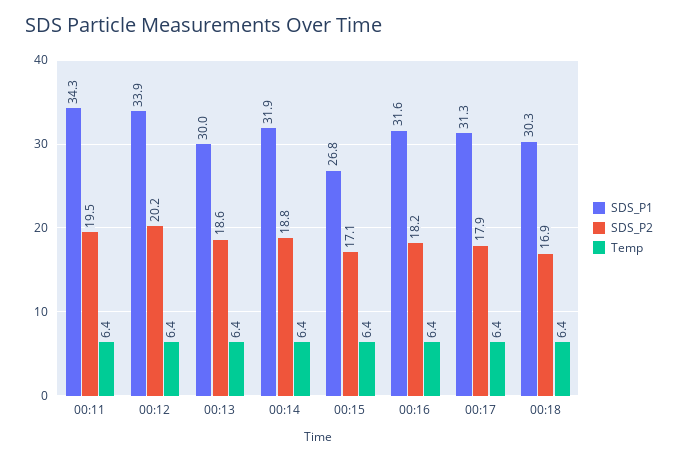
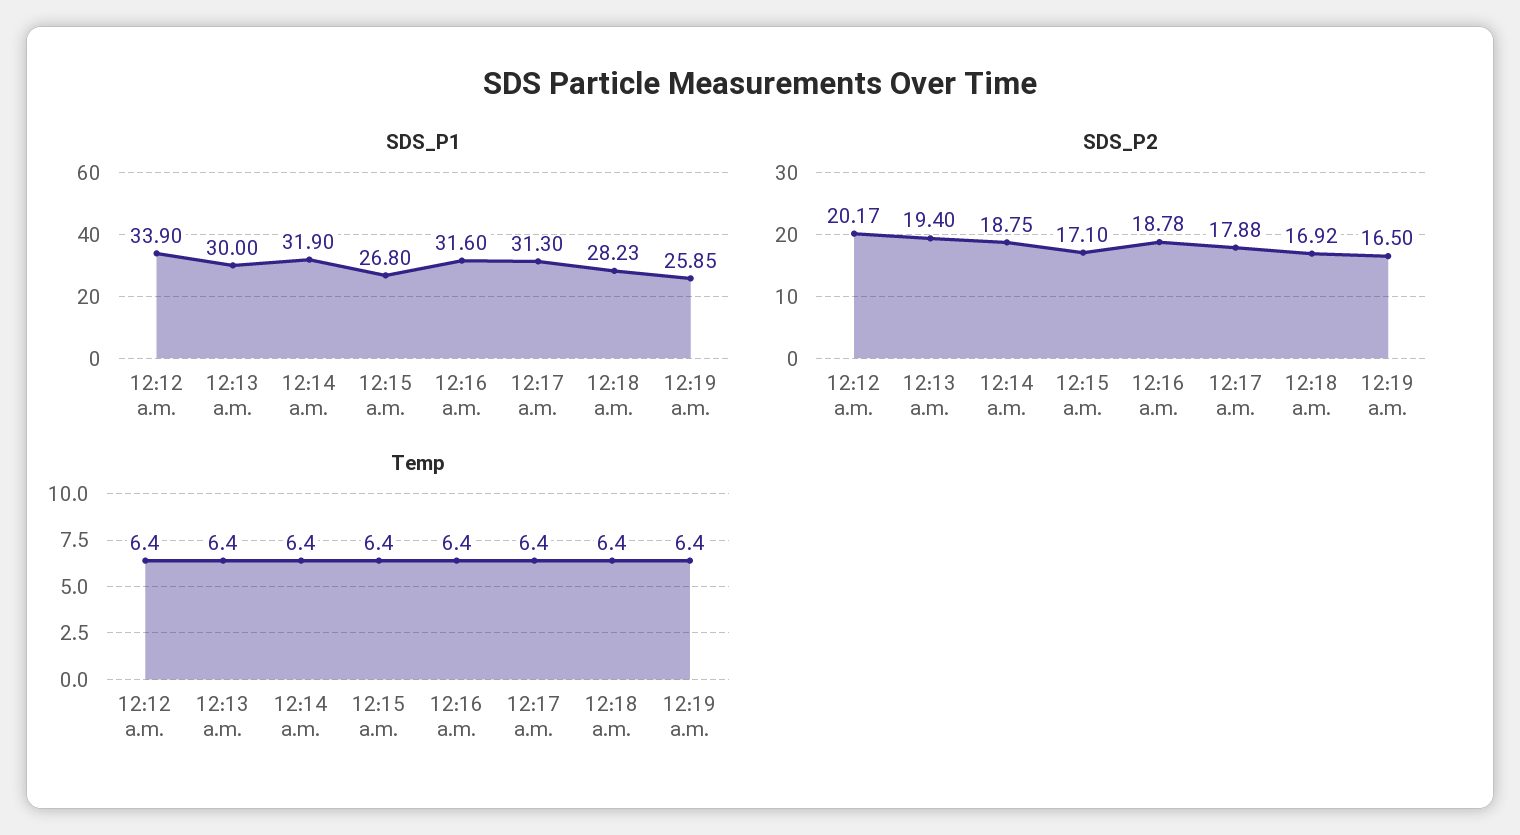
SDS_P1, 00:11: 34.3 -> none
SDS_P2, 00:11: 19.5 -> none
Temp, 00:11: 6.4 -> none
SDS_P2, 00:13: 18.6 -> 19.4
SDS_P2, 00:16: 18.2 -> 18.78
SDS_P1, 00:18: 30.3 -> 28.23
SDS_P1, 12:19 a.m.: none -> 25.85
SDS_P2, 12:19 a.m.: none -> 16.5
Temp, 12:19 a.m.: none -> 6.4

